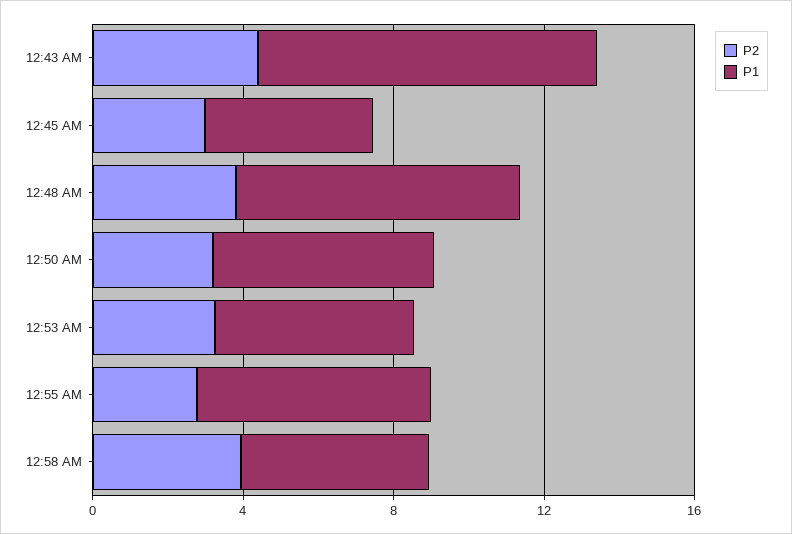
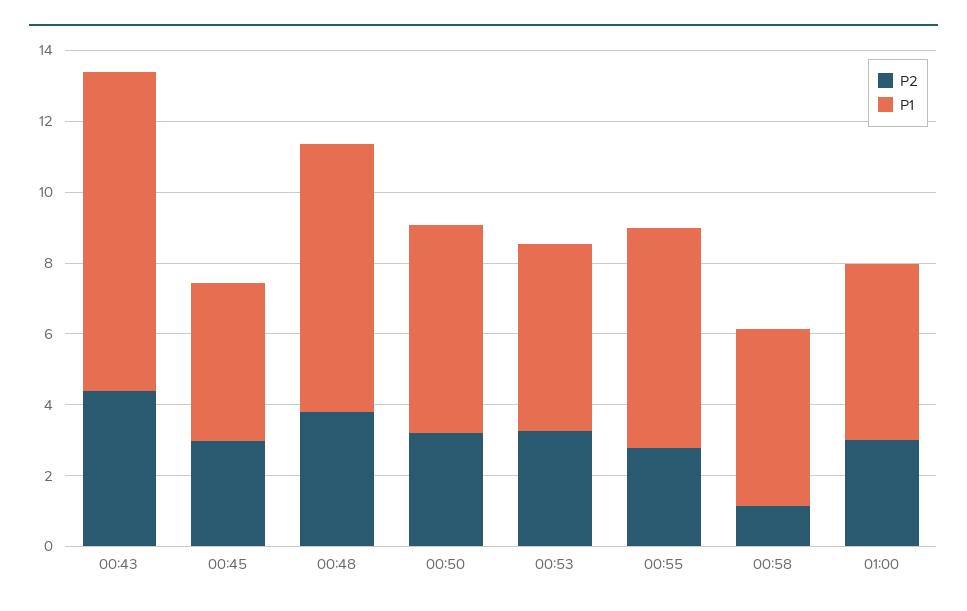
P2, 12:58 AM: 4 -> 1
P2, 01:00: none -> 3
P1, 01:00: none -> 5

